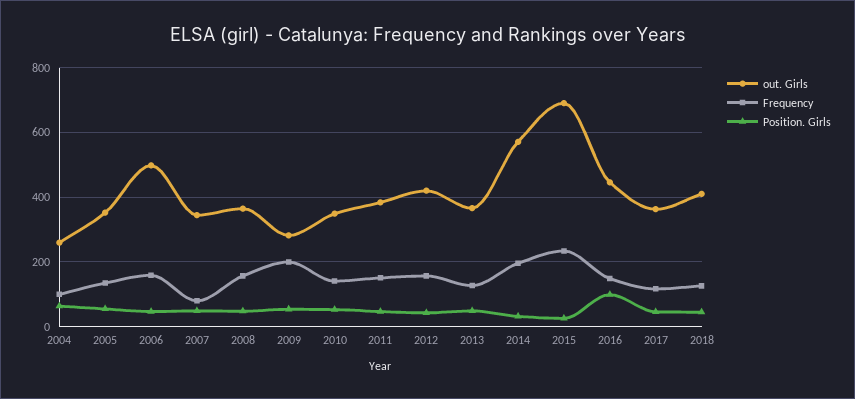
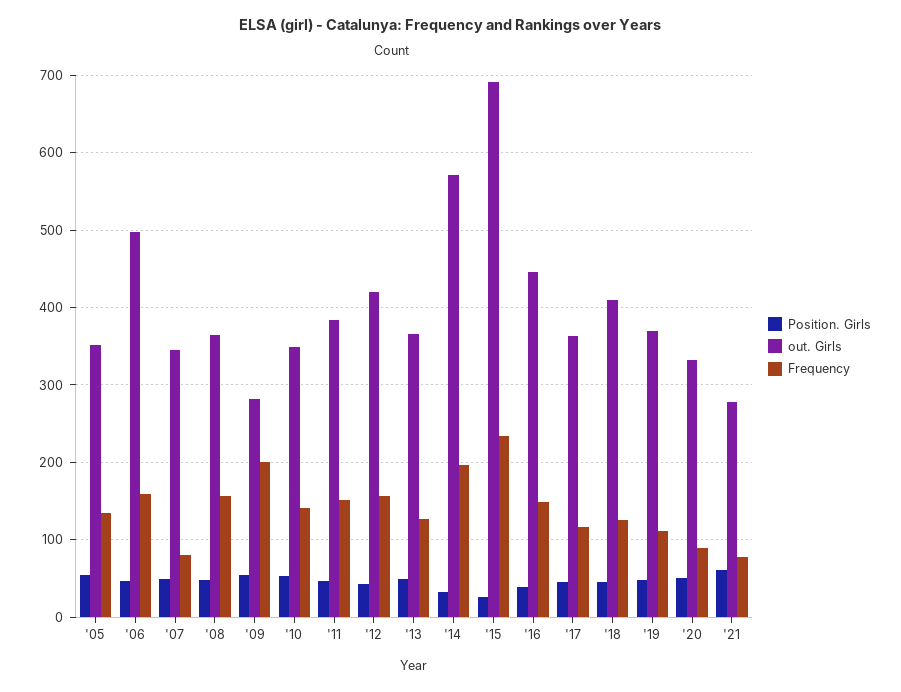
out. Girls, 2004: 260 -> none
Frequency, 2004: 100 -> none
Position. Girls, 2004: 60 -> none
Position. Girls, 2016: 100 -> 40
Position. Girls, '19: none -> 50
out. Girls, '19: none -> 370
Frequency, '19: none -> 110
Position. Girls, '20: none -> 50
out. Girls, '20: none -> 330
Frequency, '20: none -> 90
Position. Girls, '21: none -> 60
out. Girls, '21: none -> 280
Frequency, '21: none -> 80

